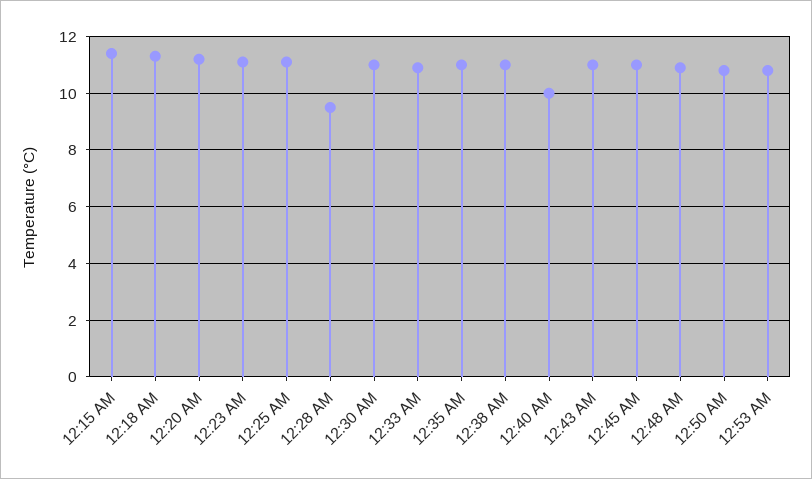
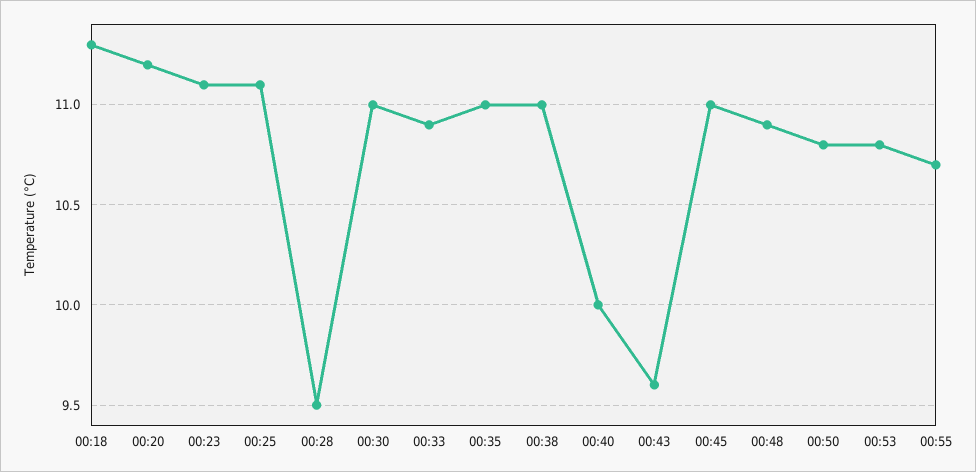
12:15 AM: 11.5 -> none
12:43 AM: 11 -> 9.6
00:55: none -> 10.7

